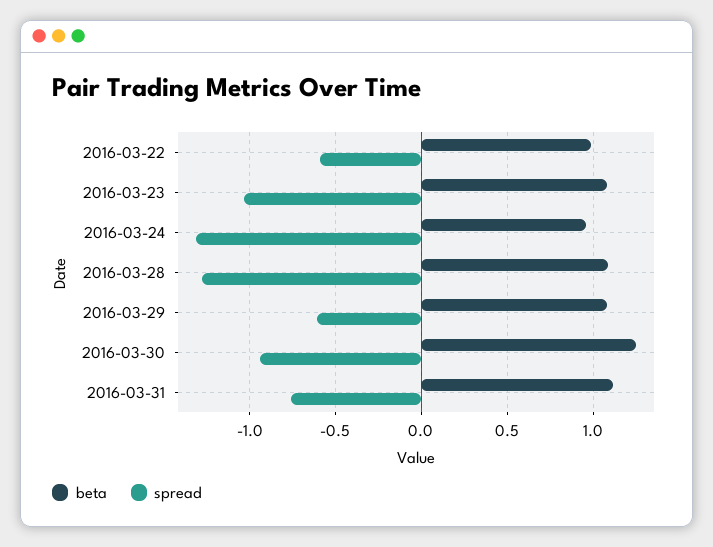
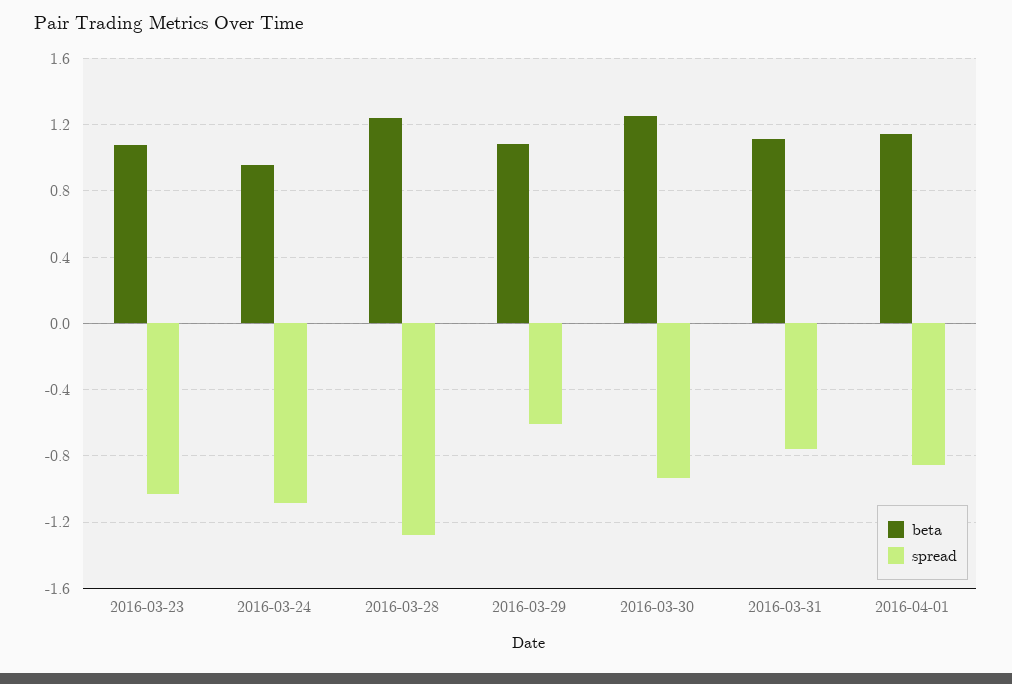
beta, 2016-03-22: 1 -> none
spread, 2016-03-22: -0.6 -> none
spread, 2016-03-24: -1.3 -> -1.1
beta, 2016-03-28: 1.1 -> 1.25
beta, 2016-04-01: none -> 1.15
spread, 2016-04-01: none -> -0.85

